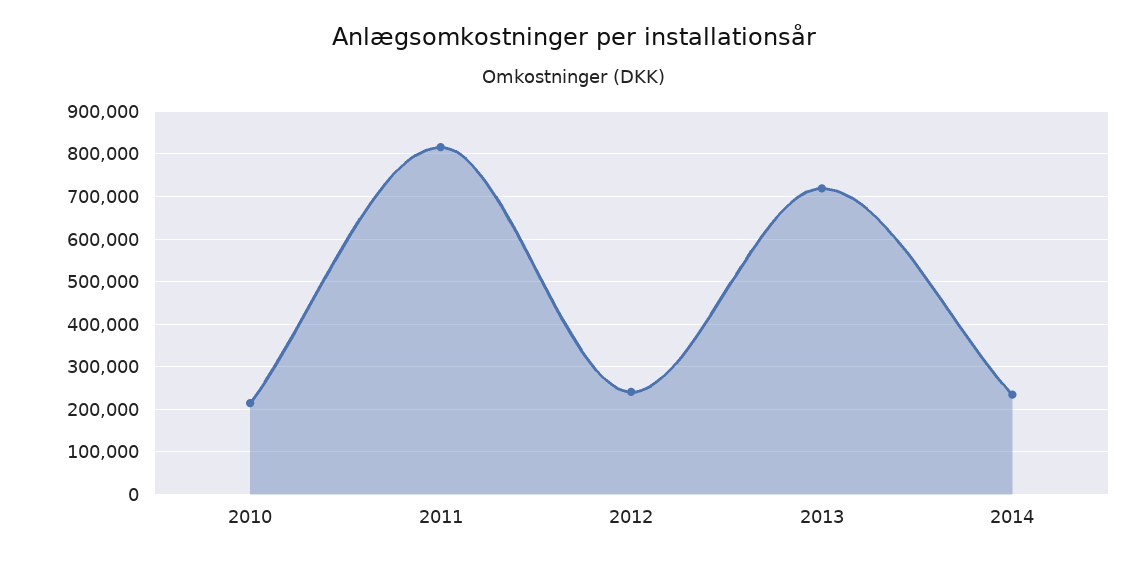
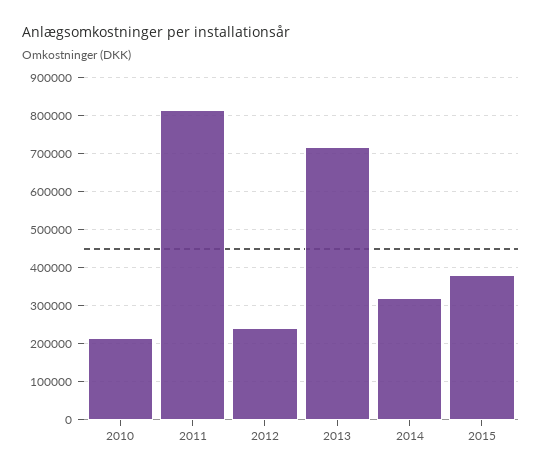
2014: 240000 -> 320000
2015: none -> 380000

